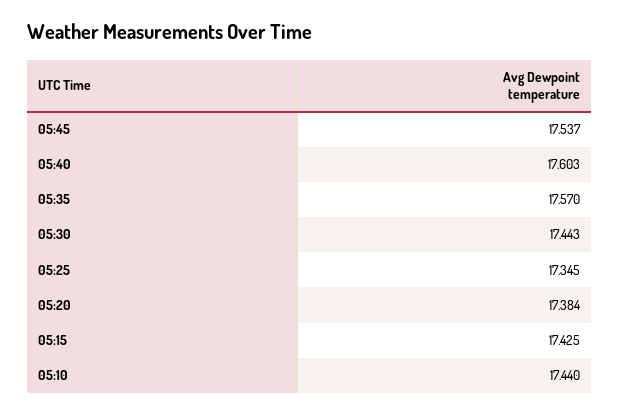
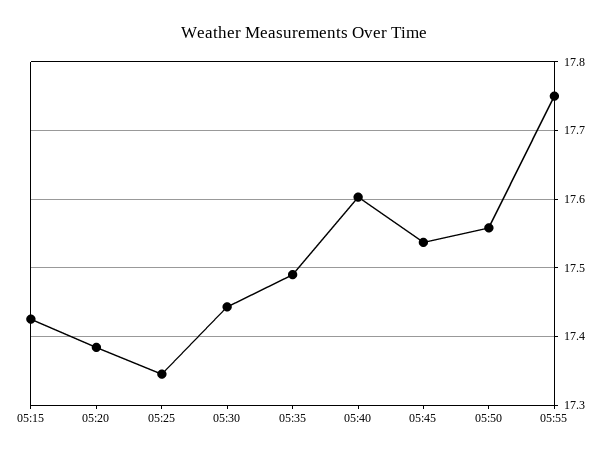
05:35: 17.57 -> 17.49
05:10: 17.44 -> none
05:50: none -> 17.56
05:55: none -> 17.75

